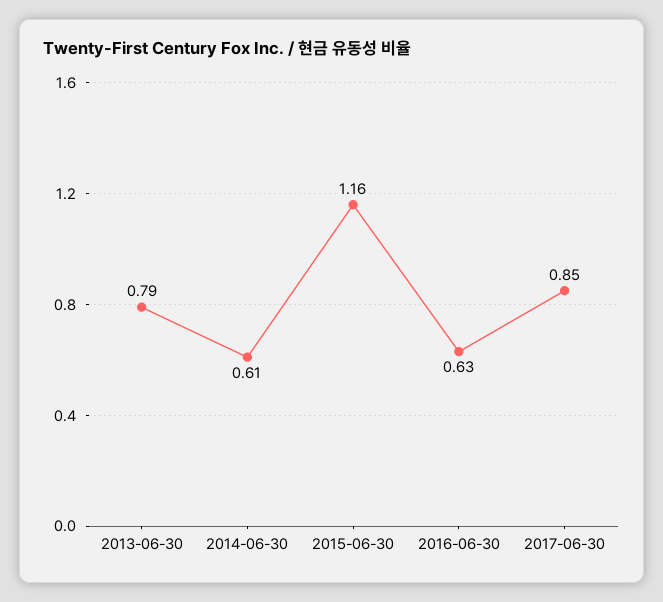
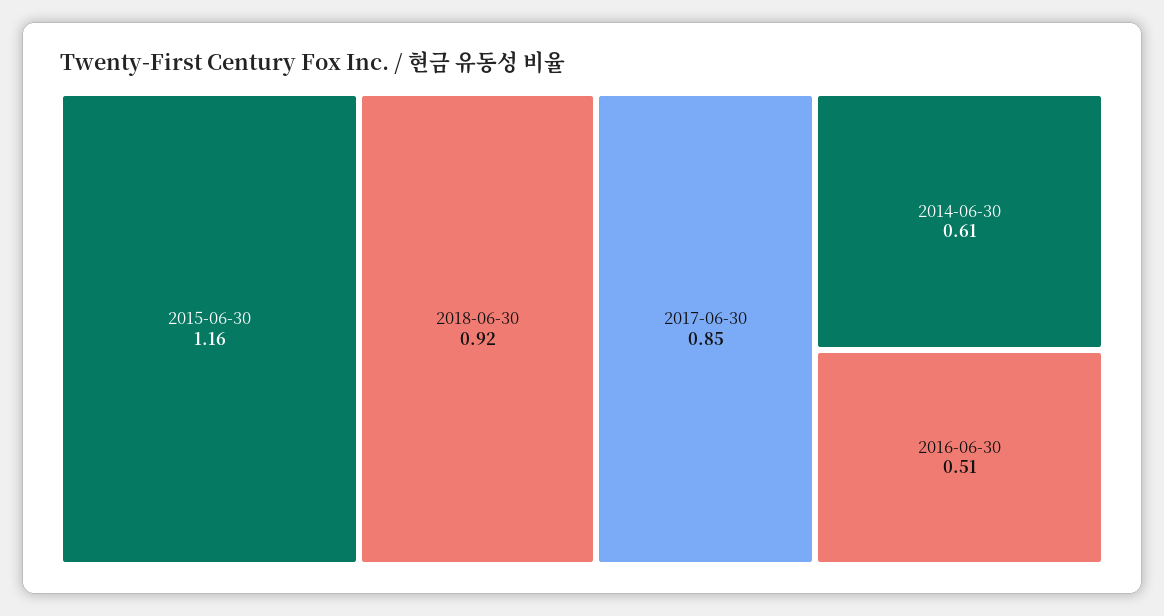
2013-06-30: 0.79 -> none
2016-06-30: 0.63 -> 0.51
2018-06-30: none -> 0.92

